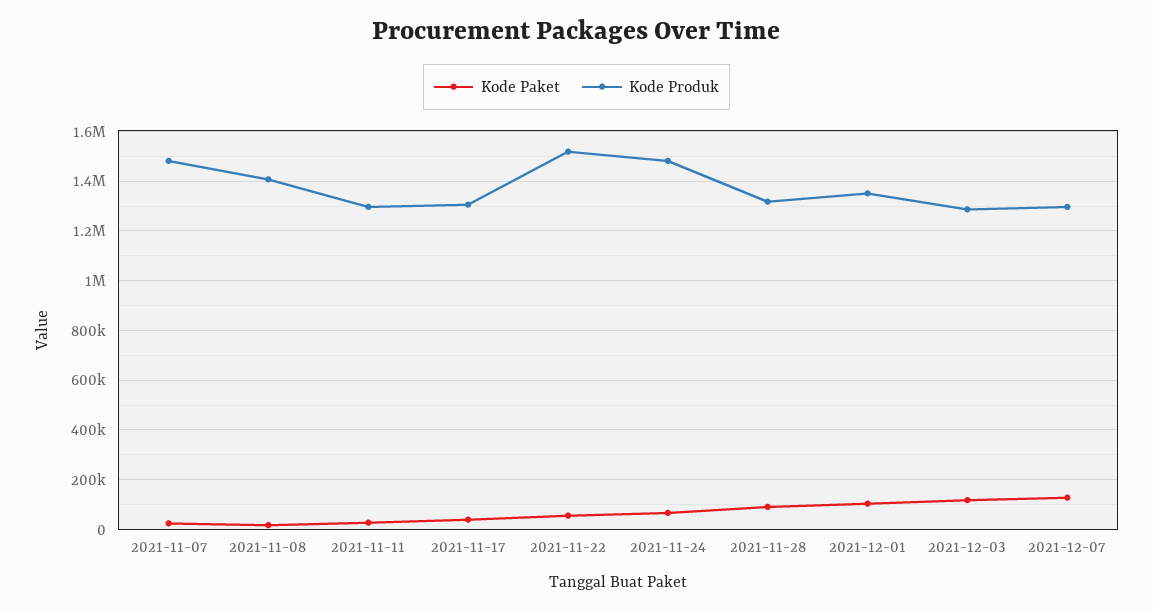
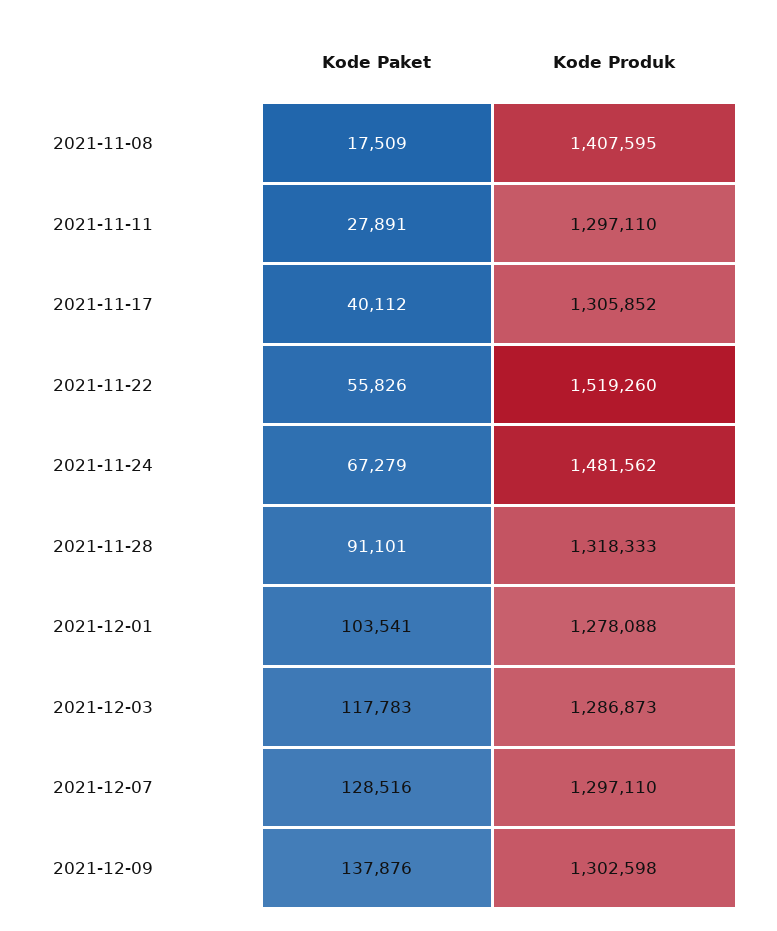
Kode Paket, 2021-11-07: 25000 -> none
Kode Produk, 2021-11-07: 1475000 -> none
Kode Produk, 2021-12-01: 1350000 -> 1278088
Kode Paket, 2021-12-09: none -> 137876
Kode Produk, 2021-12-09: none -> 1302598

